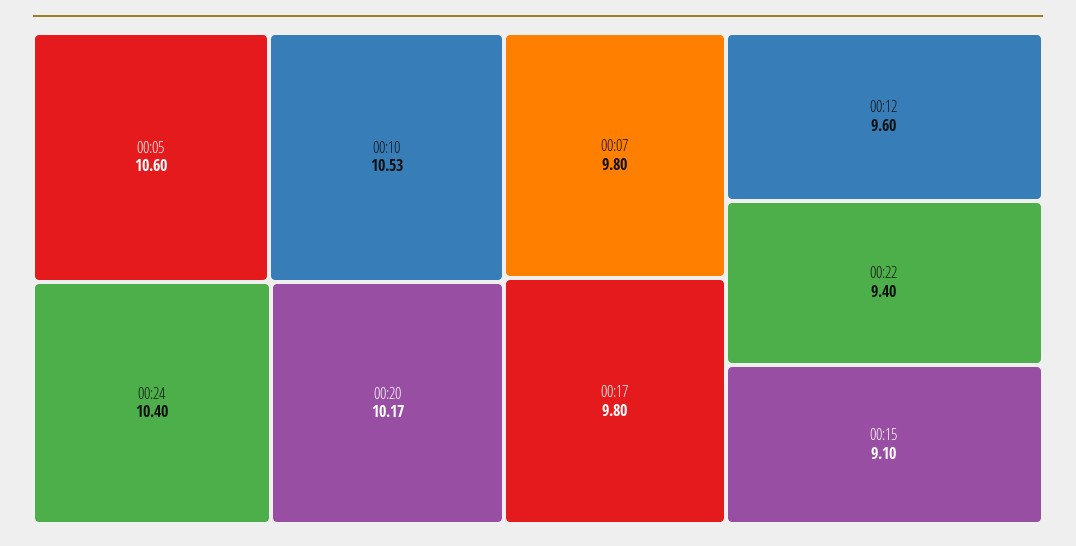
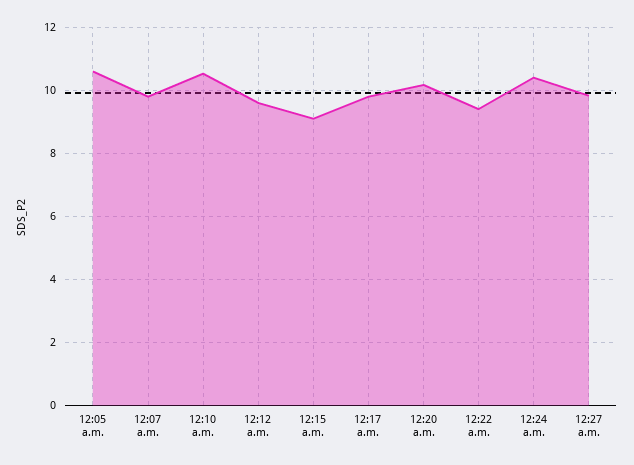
12:27 a.m.: none -> 9.8

